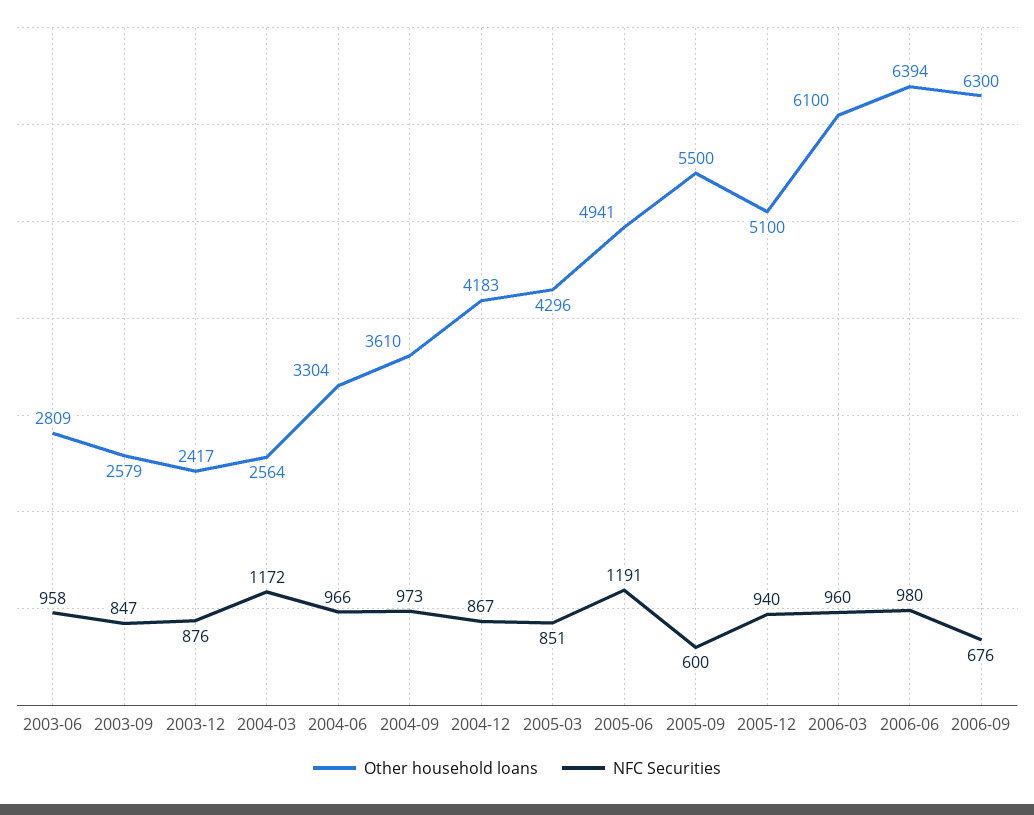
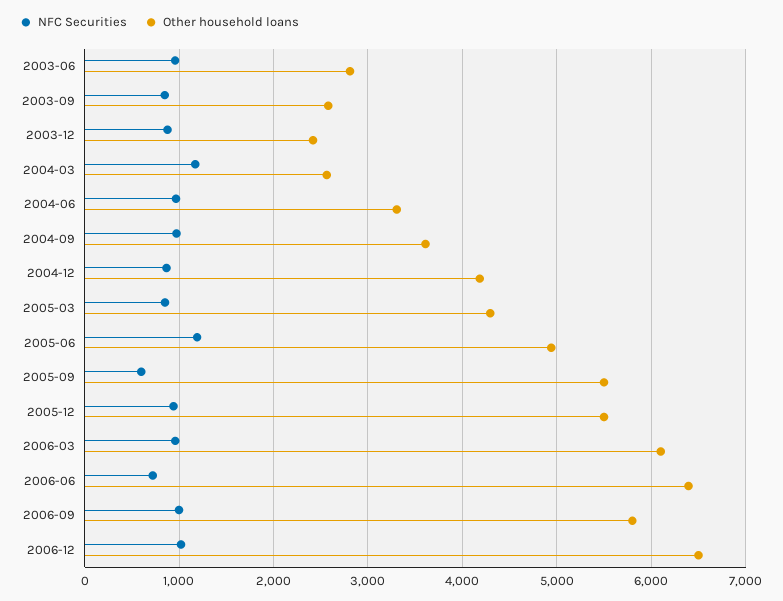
Other household loans, 2005-12: 5100 -> 5500
NFC Securities, 2006-06: 980 -> 700
Other household loans, 2006-09: 6300 -> 5800
NFC Securities, 2006-09: 676 -> 1000
NFC Securities, 2006-12: none -> 1000
Other household loans, 2006-12: none -> 6500

